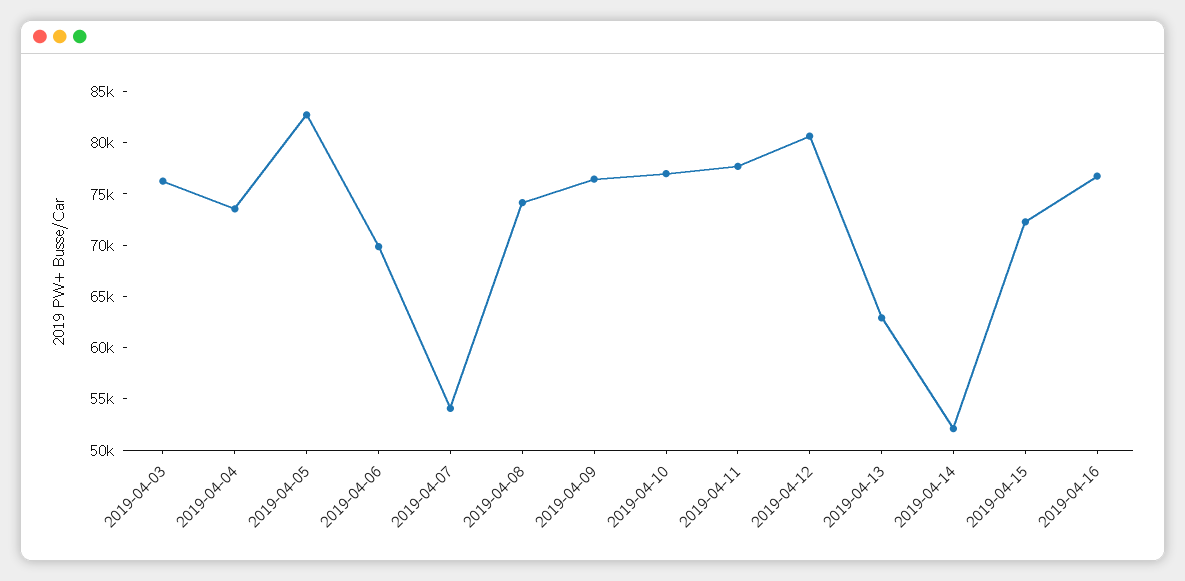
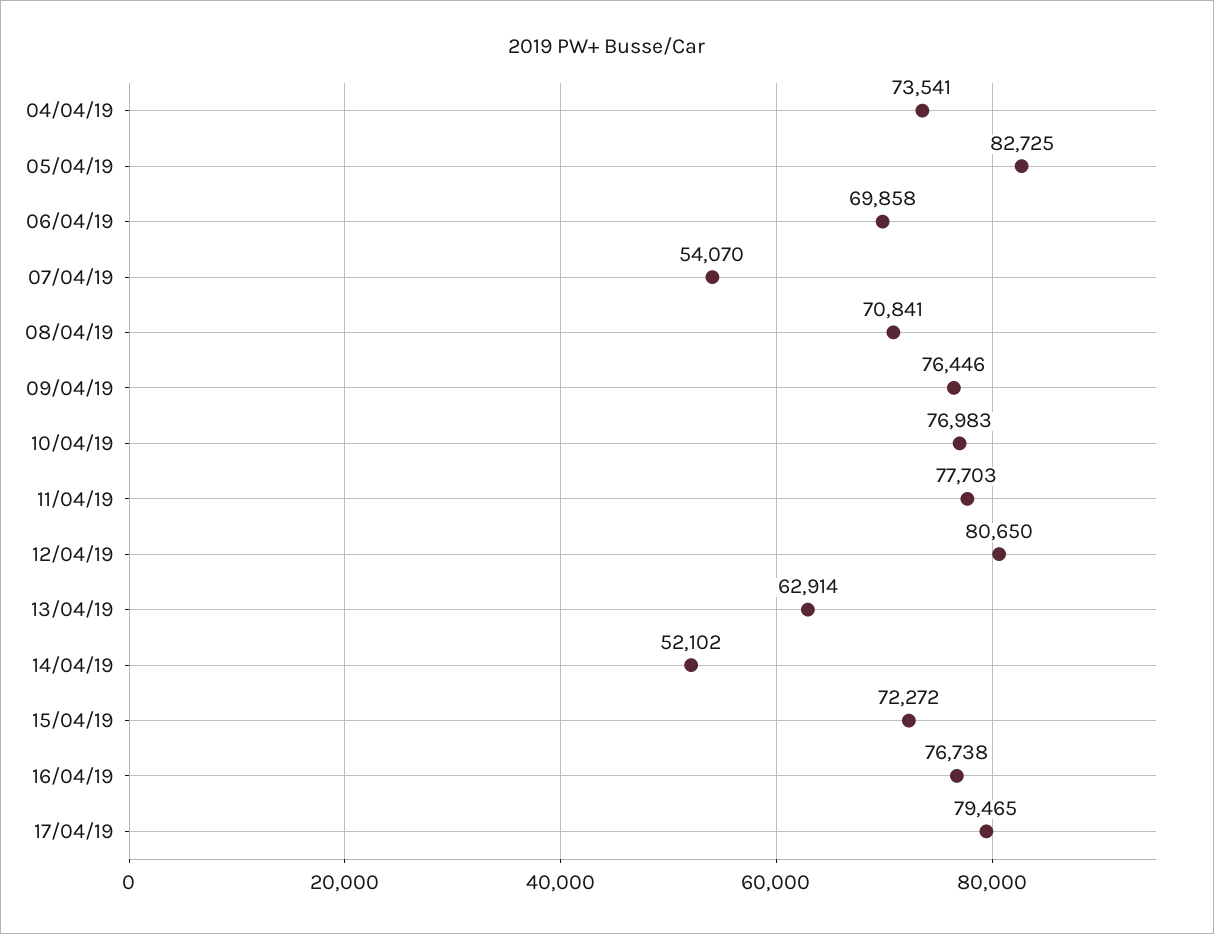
2019-04-03: 76000 -> none
2019-04-08: 74000 -> 70841
17/04/19: none -> 79465

